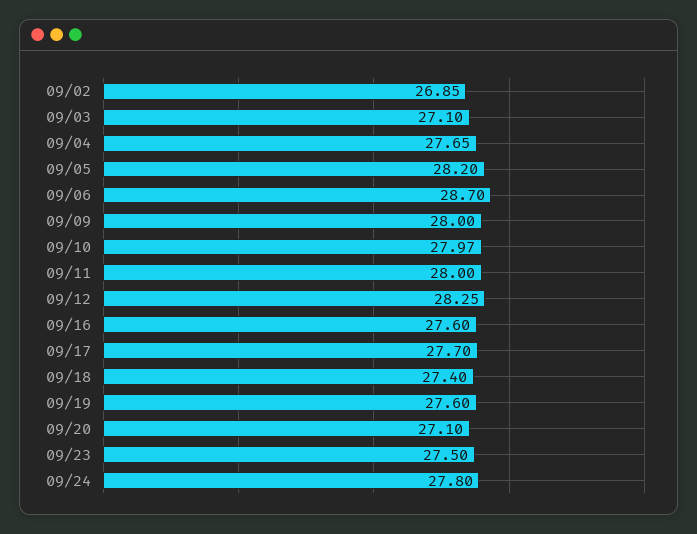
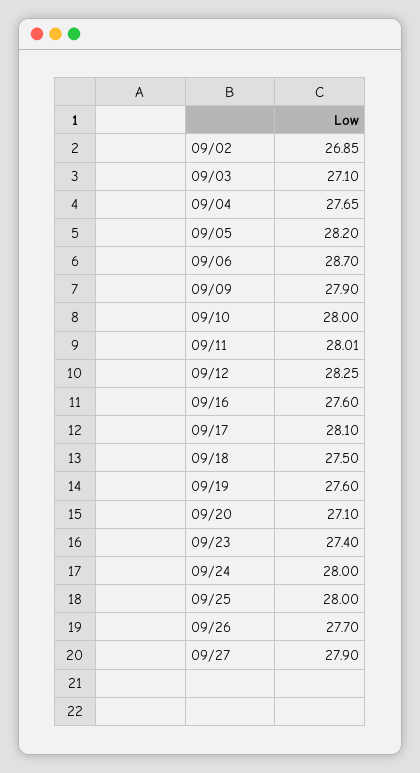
09/09: 28 -> 27.9
09/10: 27.97 -> 28
09/11: 28 -> 28.01
09/17: 27.7 -> 28.1
09/18: 27.4 -> 27.5
09/23: 27.5 -> 27.4
09/24: 27.8 -> 28
09/25: none -> 28
09/26: none -> 27.7
09/27: none -> 27.9

